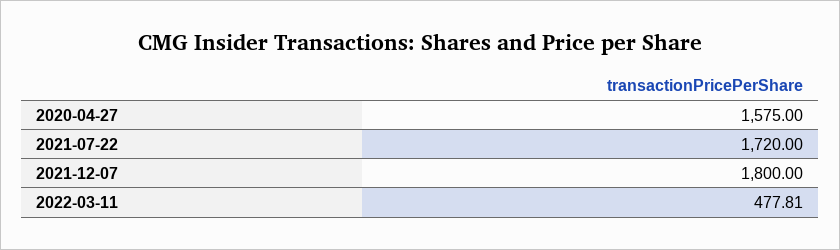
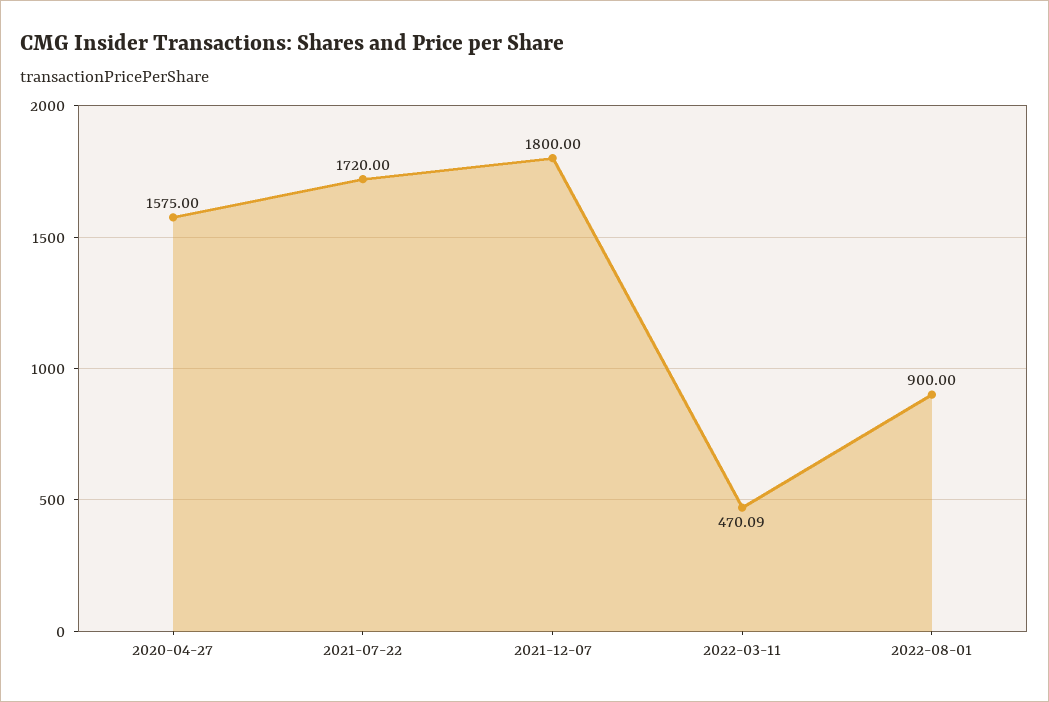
2022-03-11: 477.81 -> 470.09
2022-08-01: none -> 900

